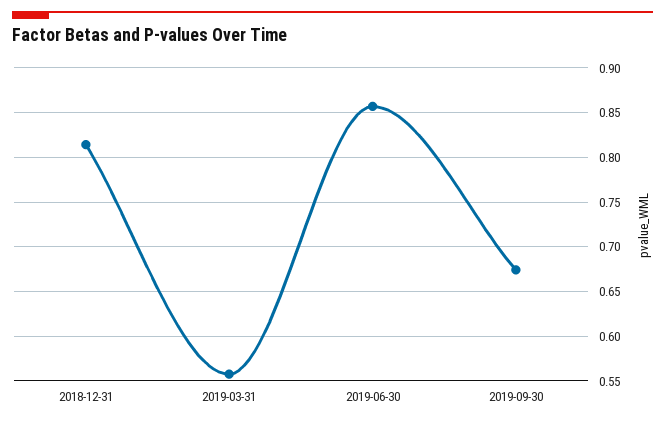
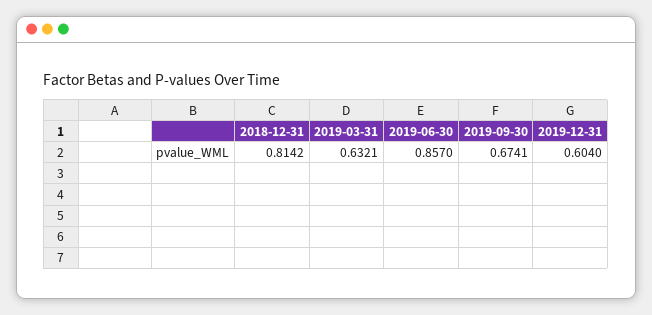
2019-03-31: 0.56 -> 0.6321
2019-12-31: none -> 0.604

